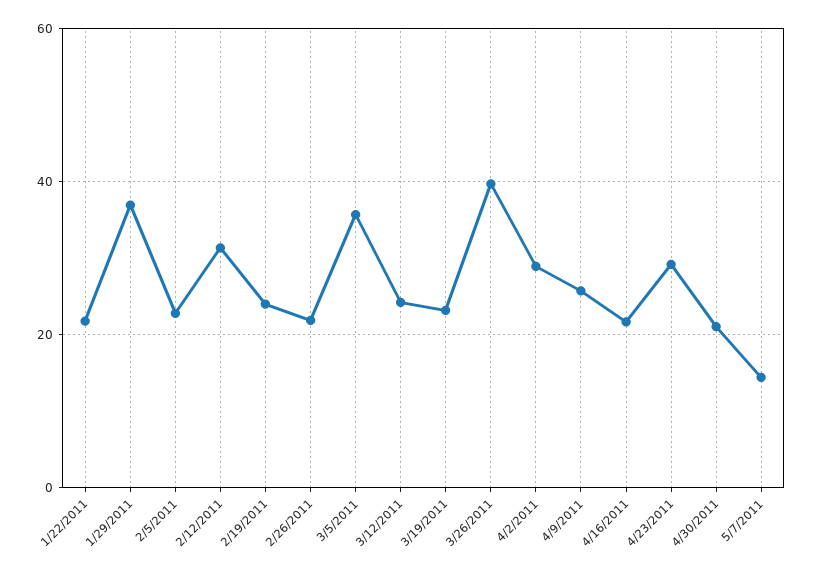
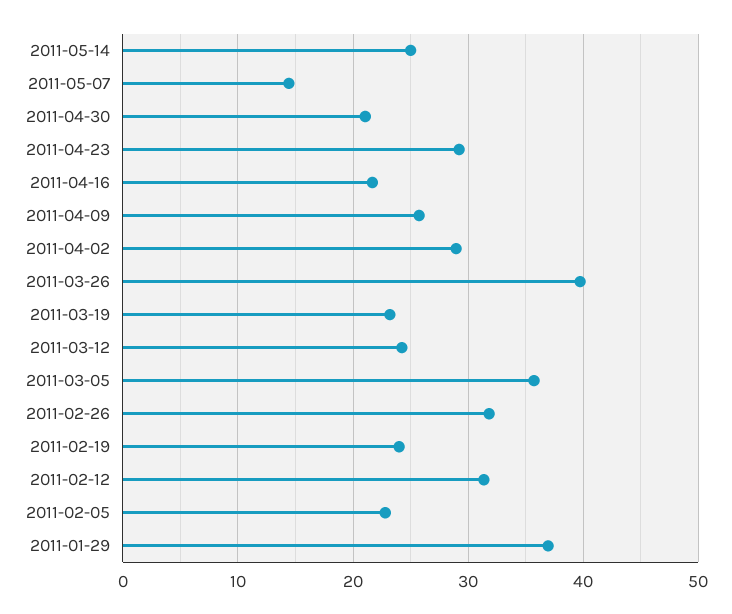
1/22/2011: 22 -> none
2/26/2011: 22 -> 32
2011-05-14: none -> 25

